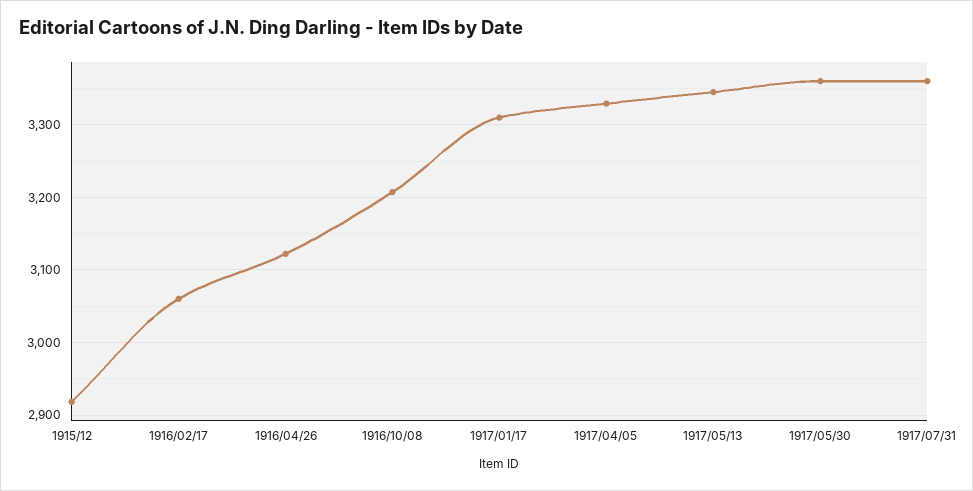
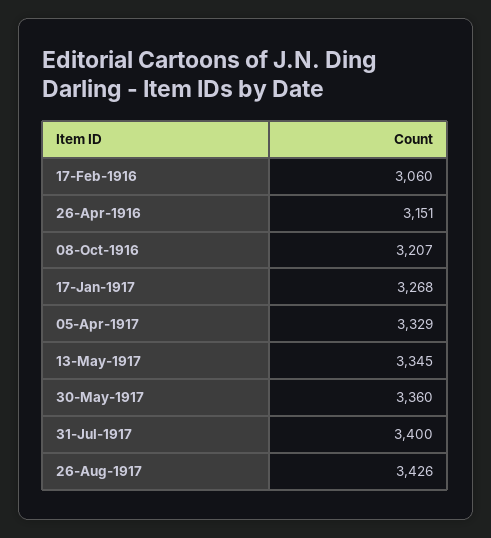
1915/12: 2920 -> none
1916/04/26: 3120 -> 3151
1917/01/17: 3310 -> 3268
1917/07/31: 3360 -> 3400
26-Aug-1917: none -> 3426

